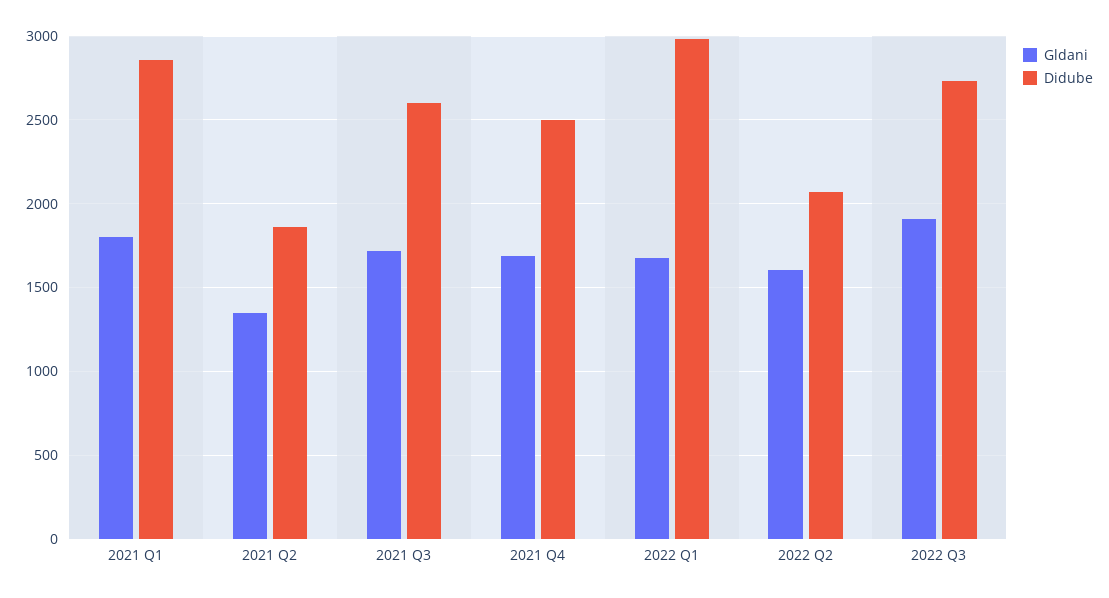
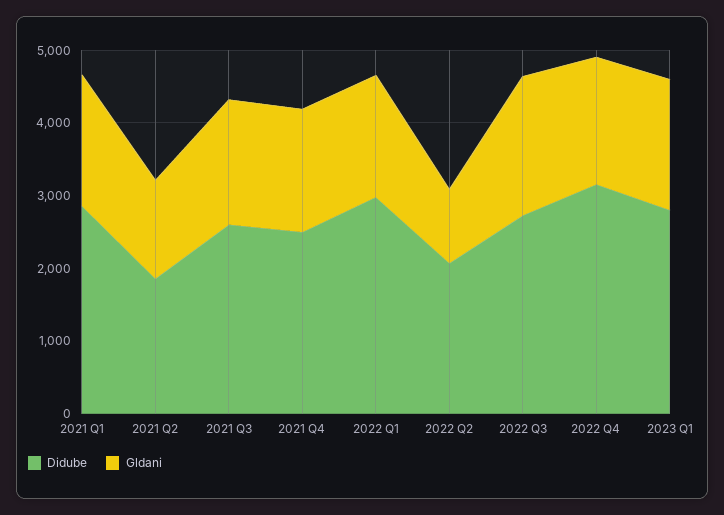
Gldani, 2022 Q2: 1600 -> 1000
Didube, 2022 Q4: none -> 3200
Gldani, 2022 Q4: none -> 1800
Didube, 2023 Q1: none -> 2800
Gldani, 2023 Q1: none -> 1800

